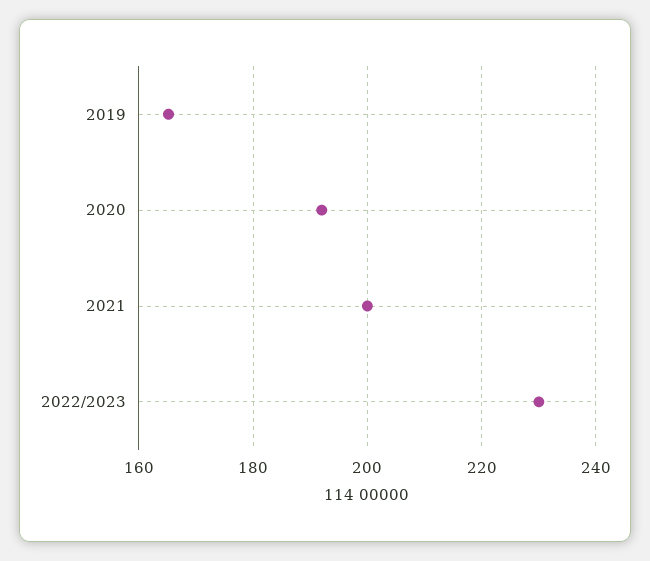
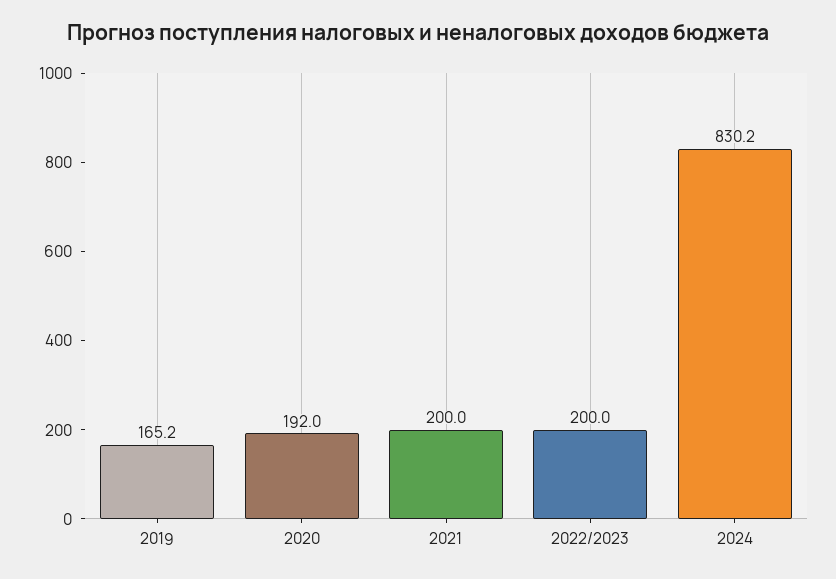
2022/2023: 230 -> 200
2024: none -> 830.2

